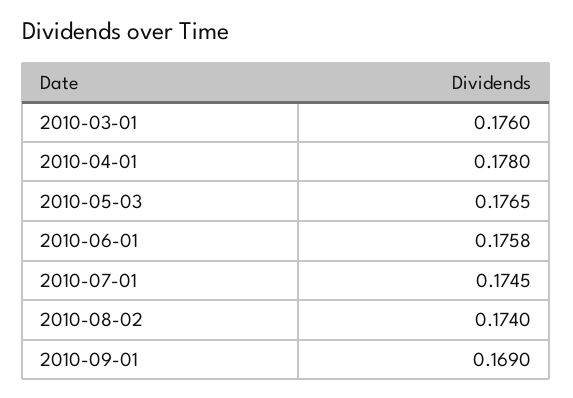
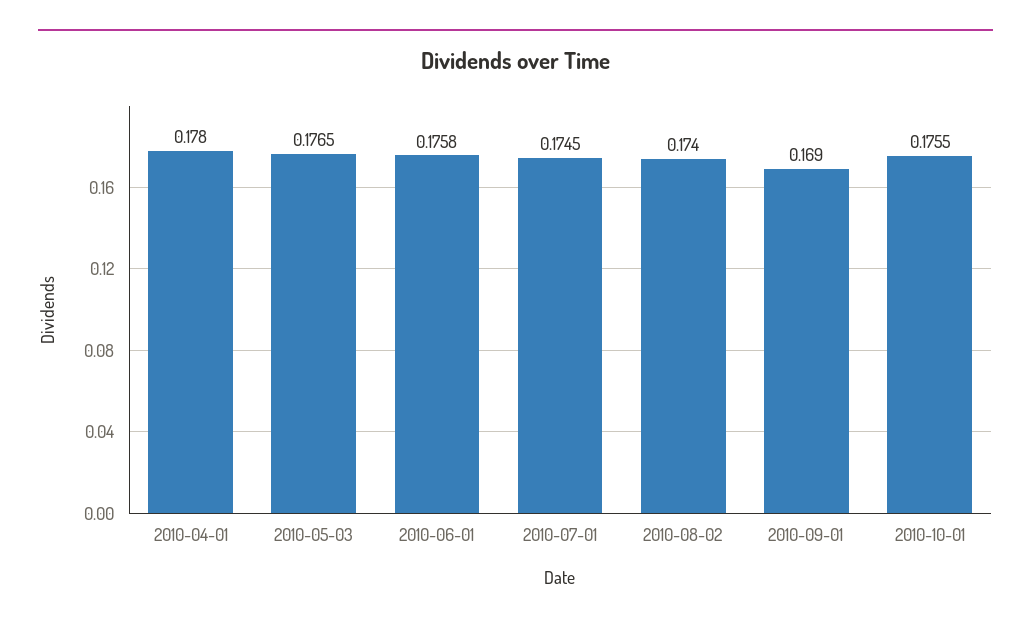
2010-03-01: 0.176 -> none
2010-10-01: none -> 0.1755

